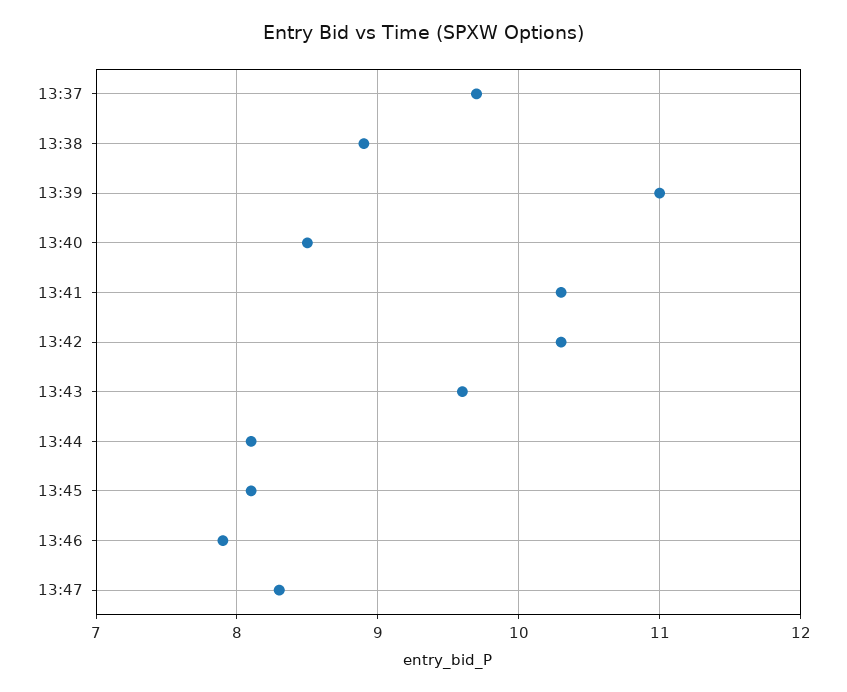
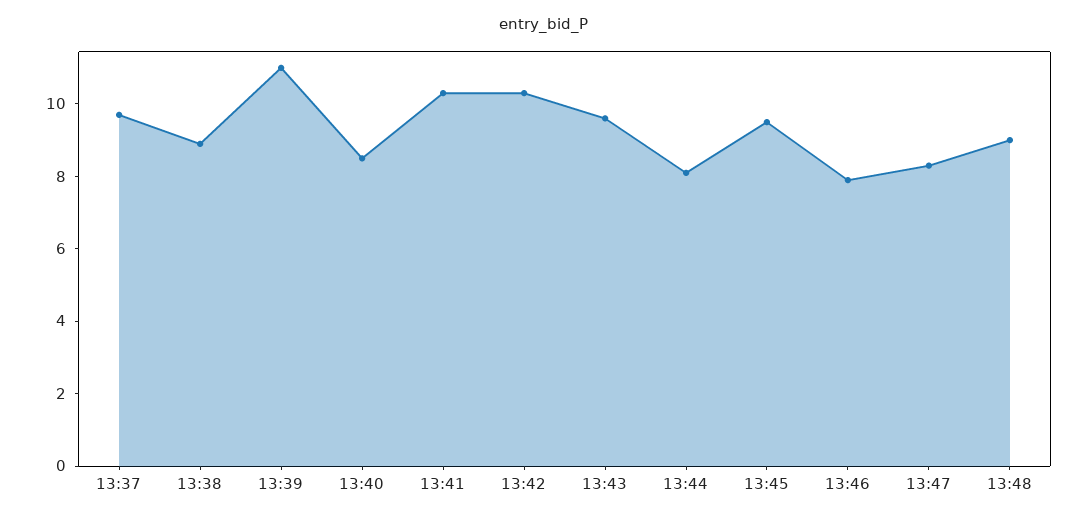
13:45: 8.1 -> 9.5
13:48: none -> 9

